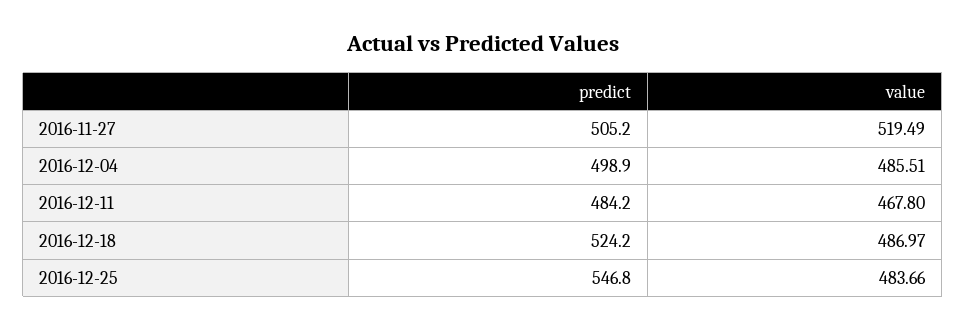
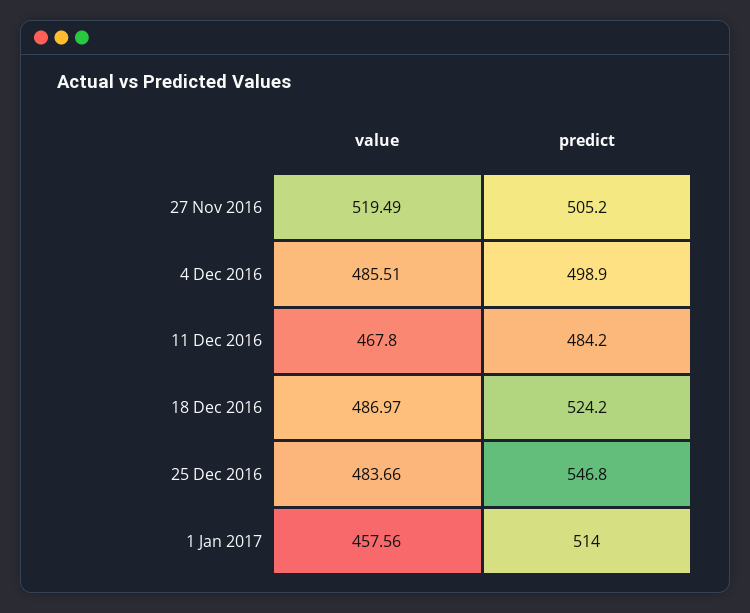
value, 1 Jan 2017: none -> 457.56
predict, 1 Jan 2017: none -> 514

